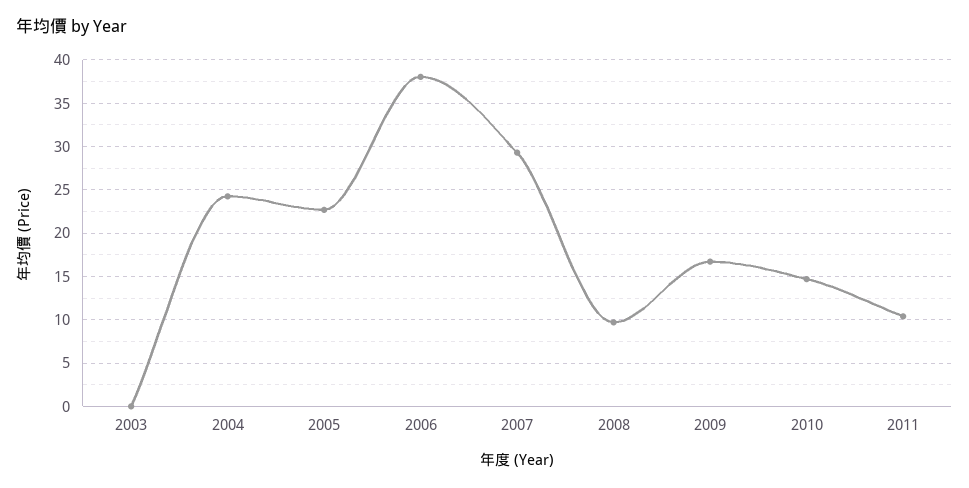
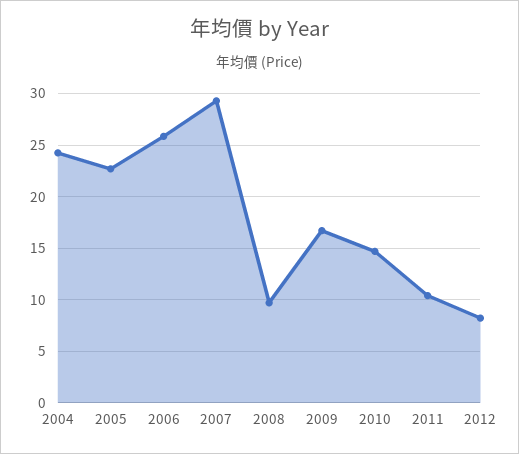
2003: 0 -> none
2006: 38 -> 26
2012: none -> 8

